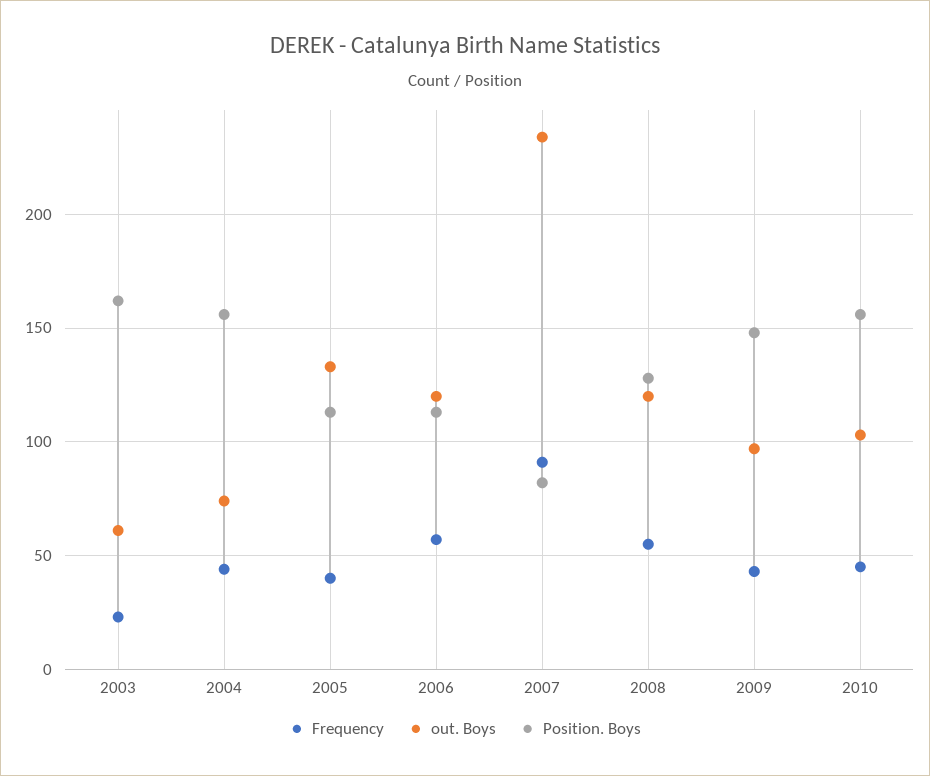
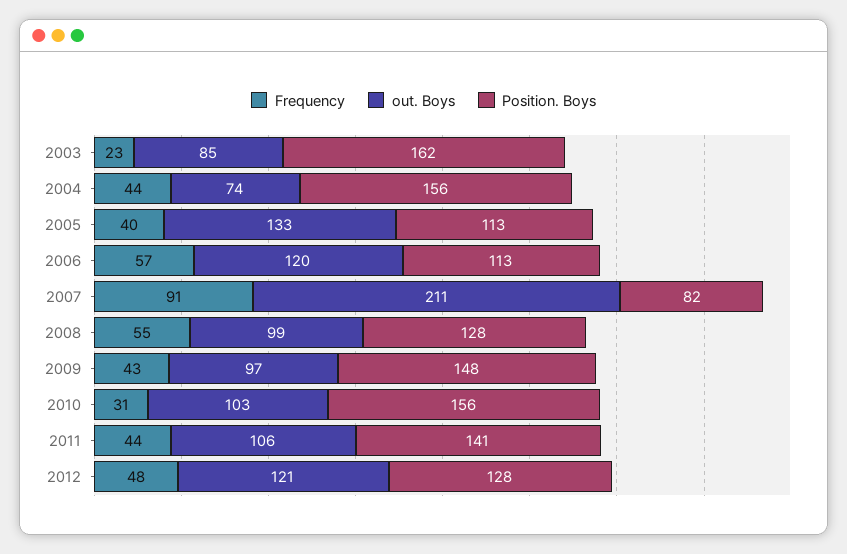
out. Boys, 2003: 60 -> 85
out. Boys, 2007: 235 -> 211
out. Boys, 2008: 120 -> 99
Frequency, 2010: 45 -> 31
Frequency, 2011: none -> 44
out. Boys, 2011: none -> 106
Position. Boys, 2011: none -> 141
Frequency, 2012: none -> 48
out. Boys, 2012: none -> 121
Position. Boys, 2012: none -> 128

